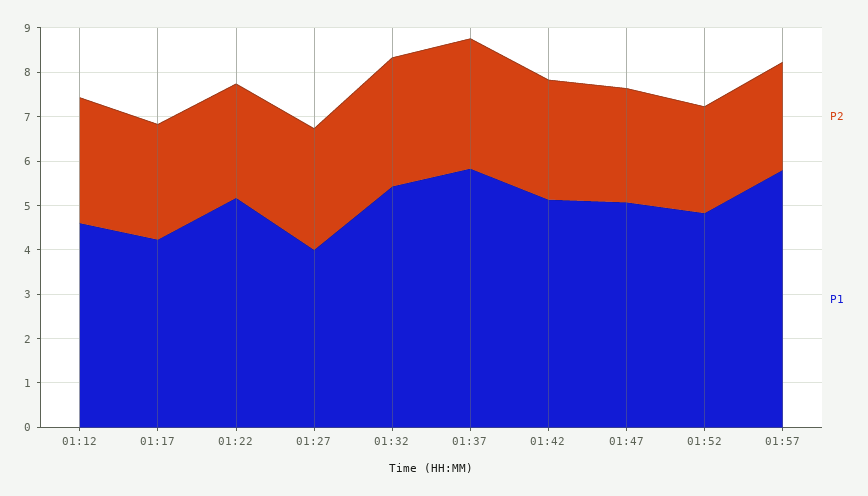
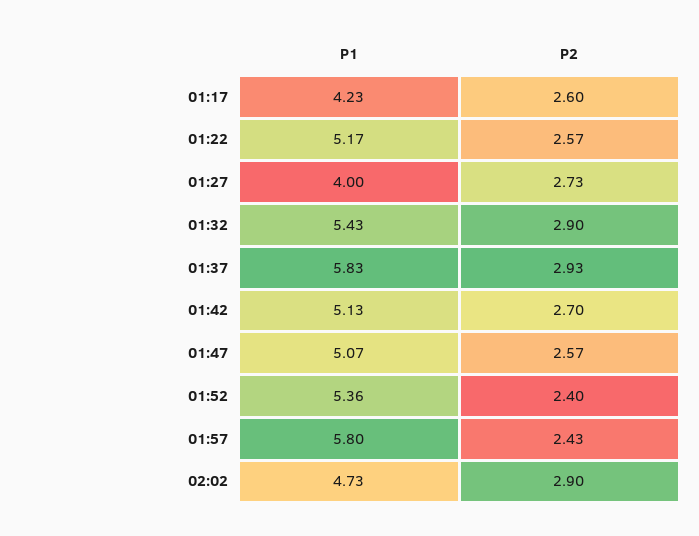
P2, 01:12: 2.8 -> none
P1, 01:12: 4.6 -> none
P1, 01:52: 4.8 -> 5.36
P1, 02:02: none -> 4.73
P2, 02:02: none -> 2.9

